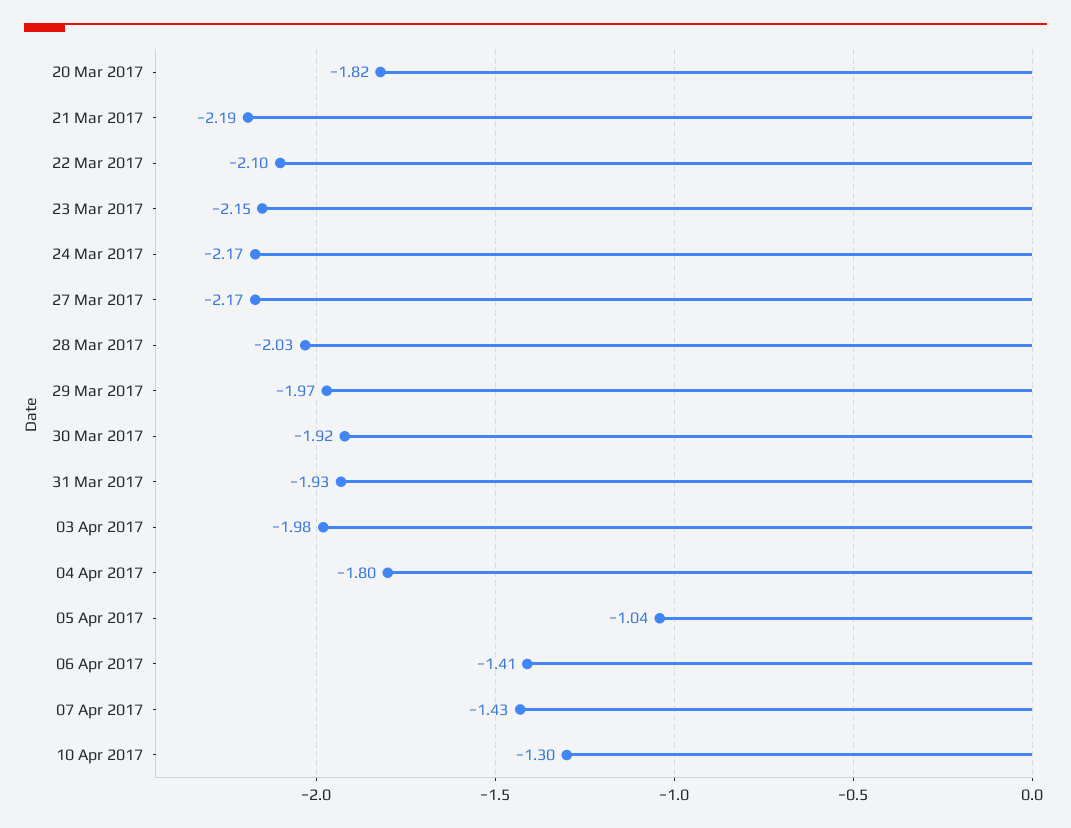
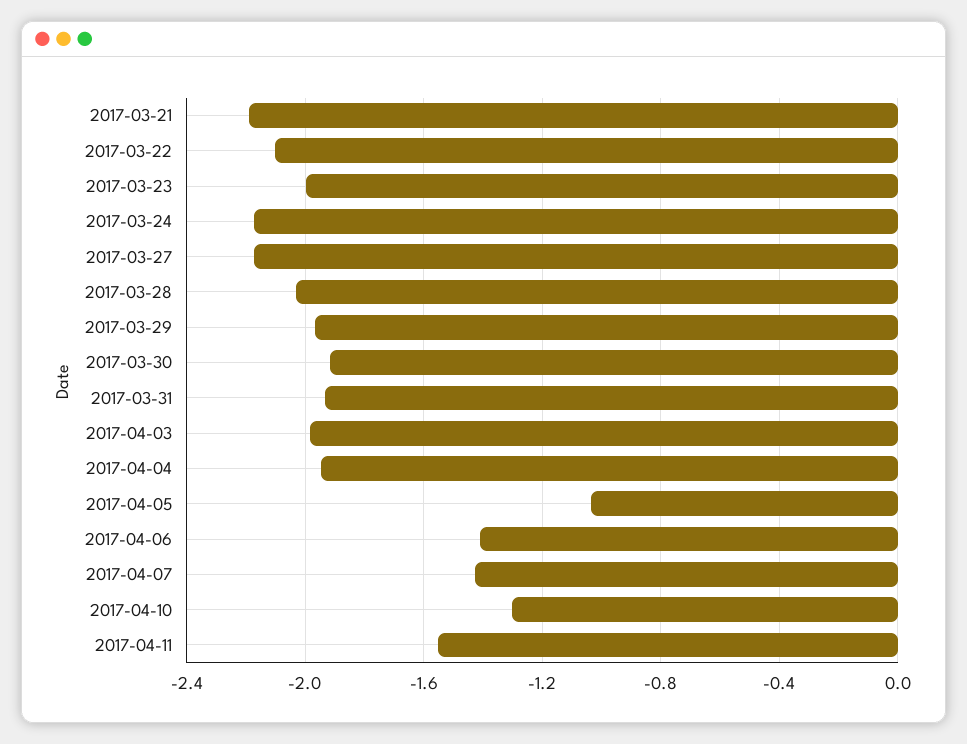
20 Mar 2017: -1.82 -> none
23 Mar 2017: -2.15 -> -2
04 Apr 2017: -1.8 -> -1.95
2017-04-11: none -> -1.55

